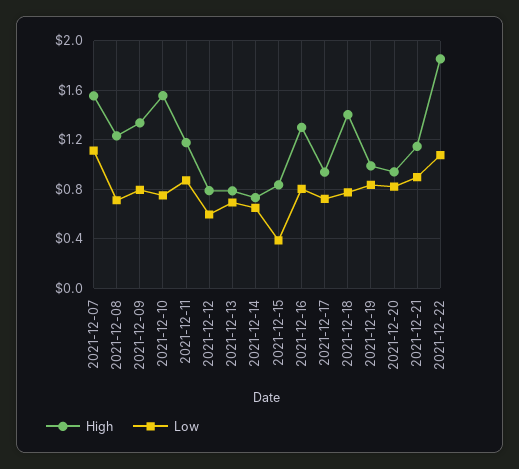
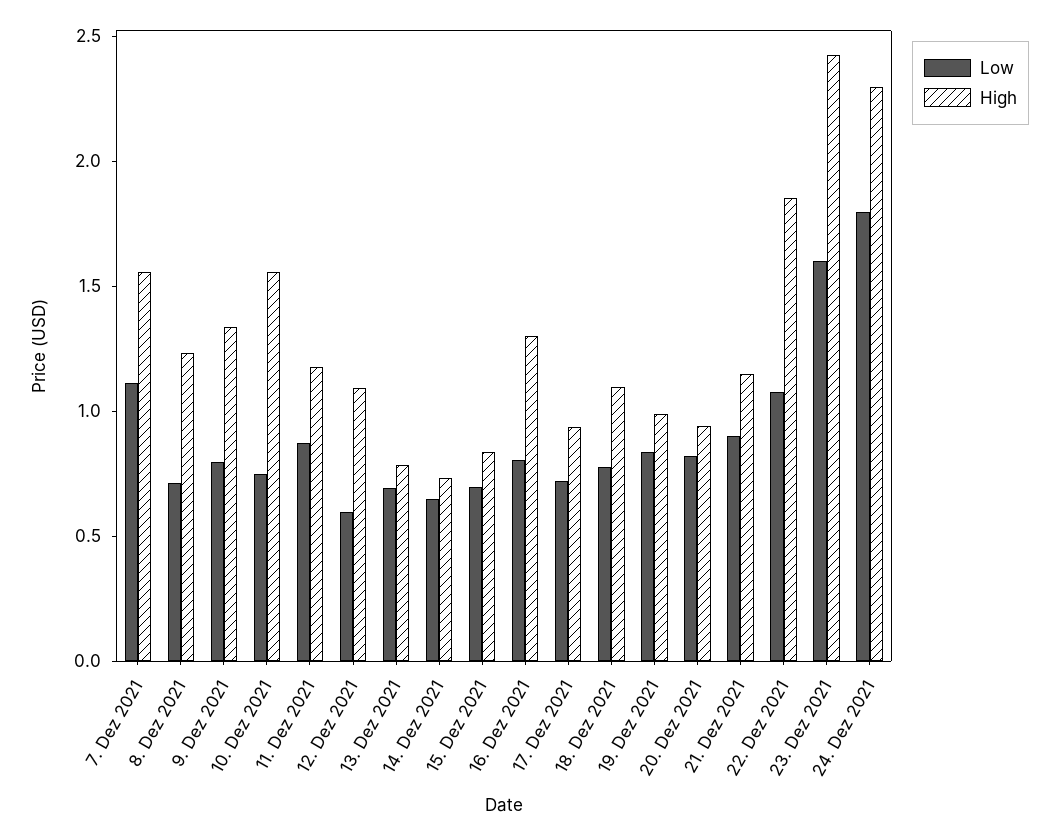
High, 2021-12-12: 0.8 -> 1.1
Low, 2021-12-15: 0.4 -> 0.7
High, 2021-12-18: 1.4 -> 1.1
Low, 23. Dez 2021: none -> 1.6
High, 23. Dez 2021: none -> 2.4
Low, 24. Dez 2021: none -> 1.8
High, 24. Dez 2021: none -> 2.3

